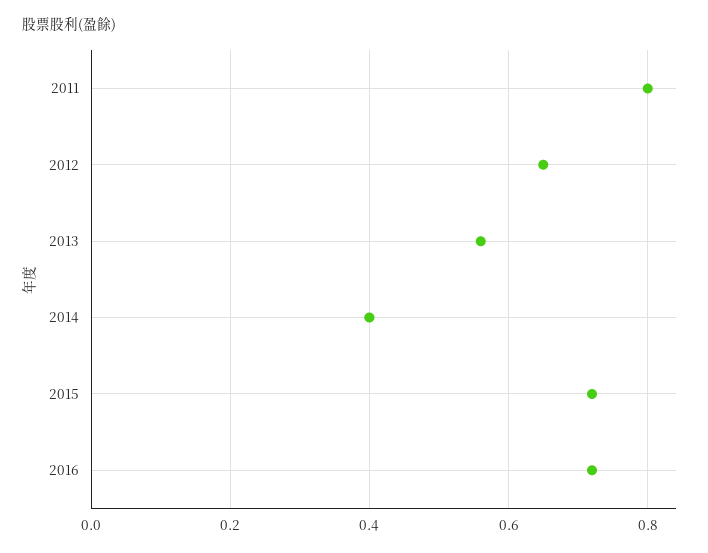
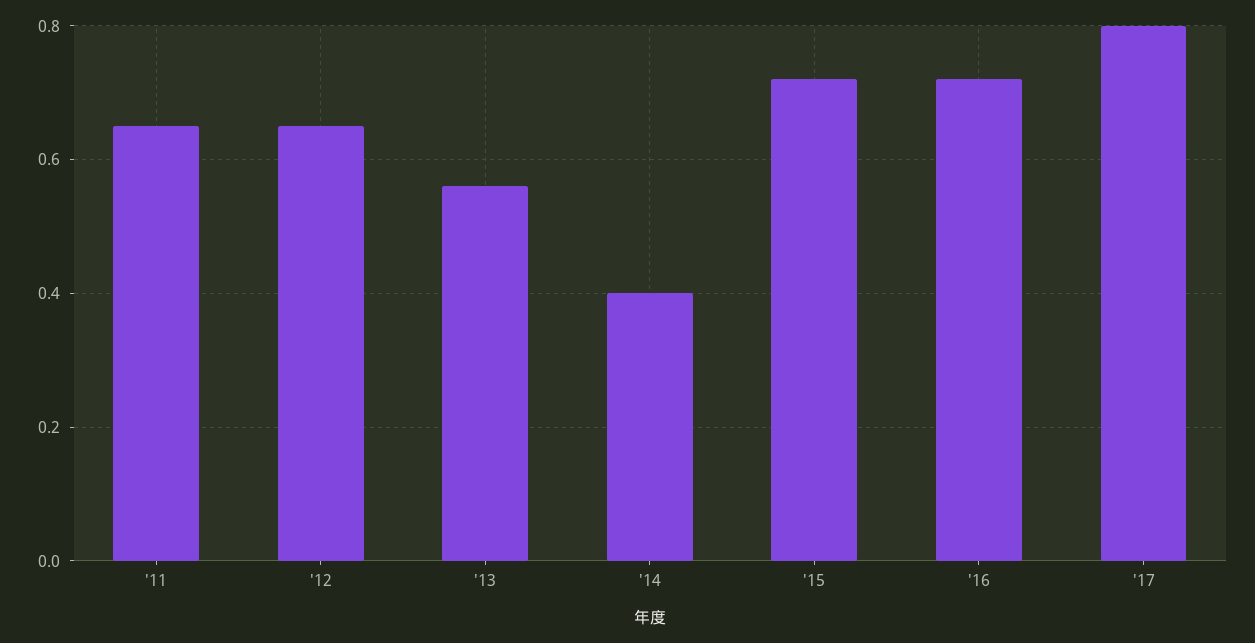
2011: 0.8 -> 0.65
'17: none -> 0.8

